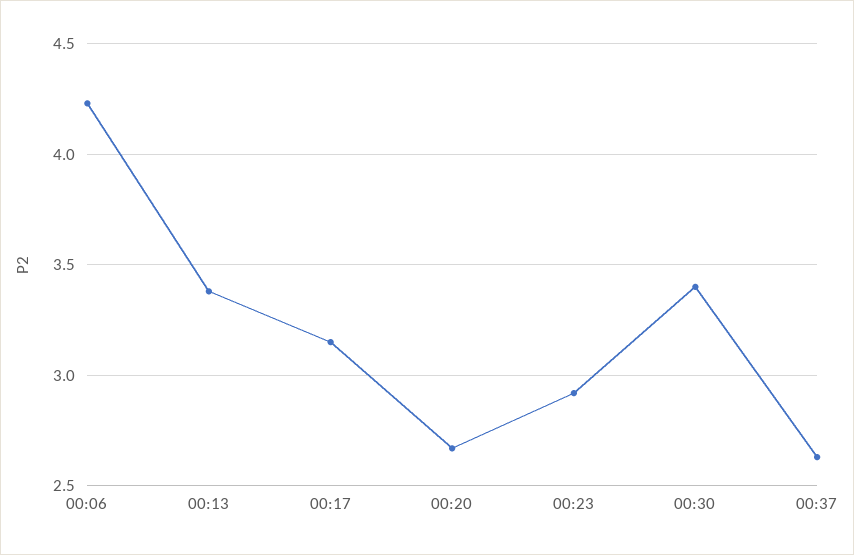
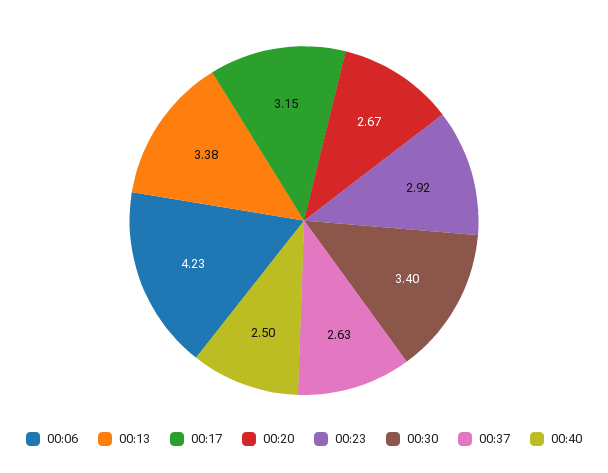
00:40: none -> 2.5

